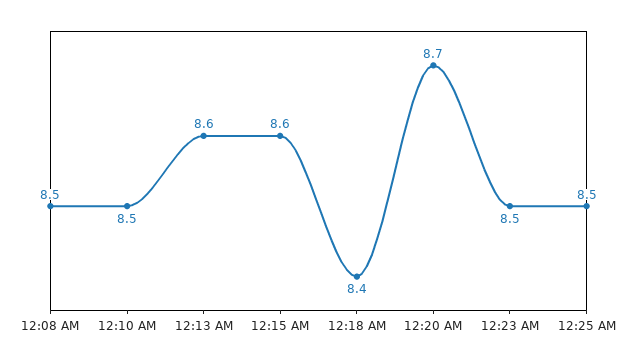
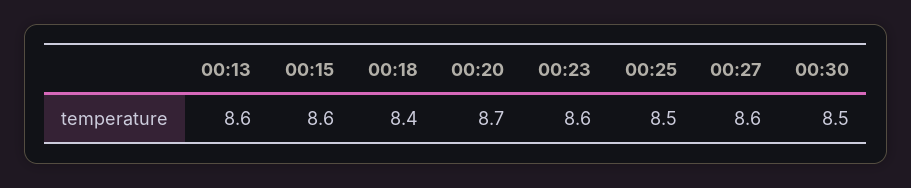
12:08 AM: 8.5 -> none
12:10 AM: 8.5 -> none
12:23 AM: 8.5 -> 8.6
00:27: none -> 8.6
00:30: none -> 8.5

